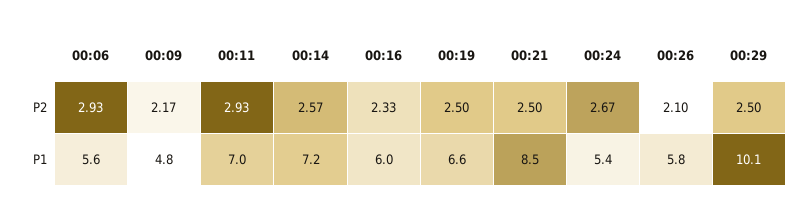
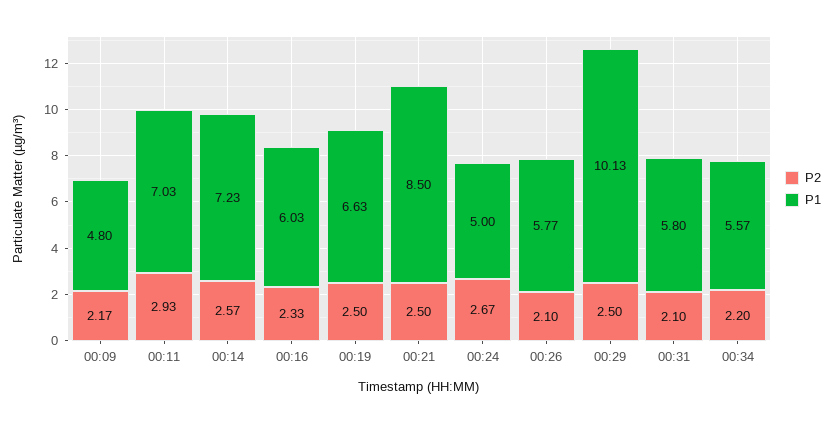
P2, 00:06: 2.93 -> none
P1, 00:06: 5.6 -> none
P1, 00:24: 5.4 -> 5
P2, 00:31: none -> 2.1
P1, 00:31: none -> 5.8
P2, 00:34: none -> 2.2
P1, 00:34: none -> 5.57

